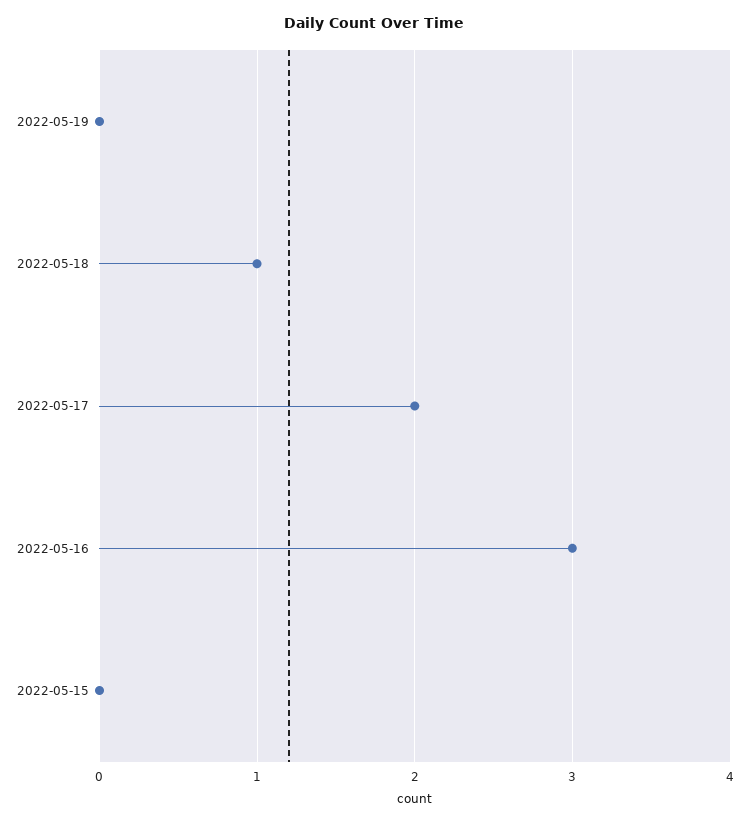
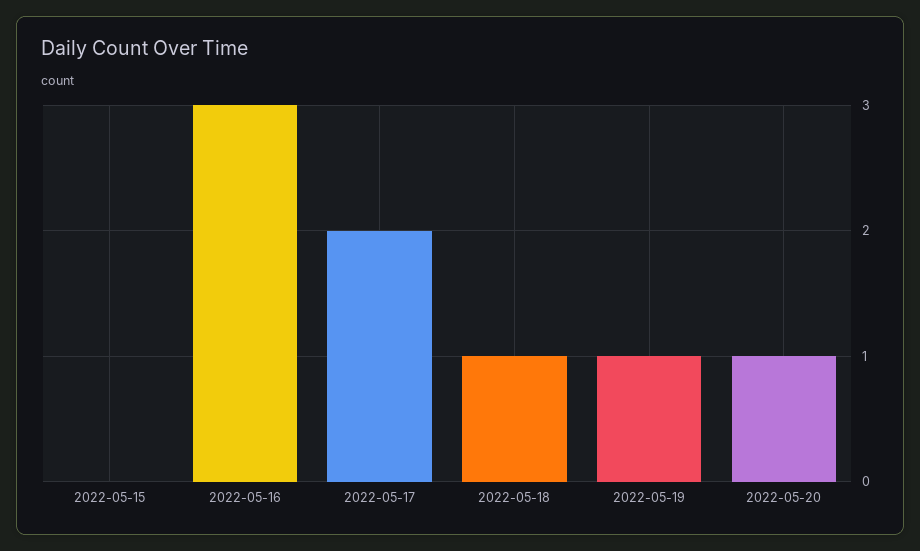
2022-05-19: 0 -> 1
2022-05-20: none -> 1

